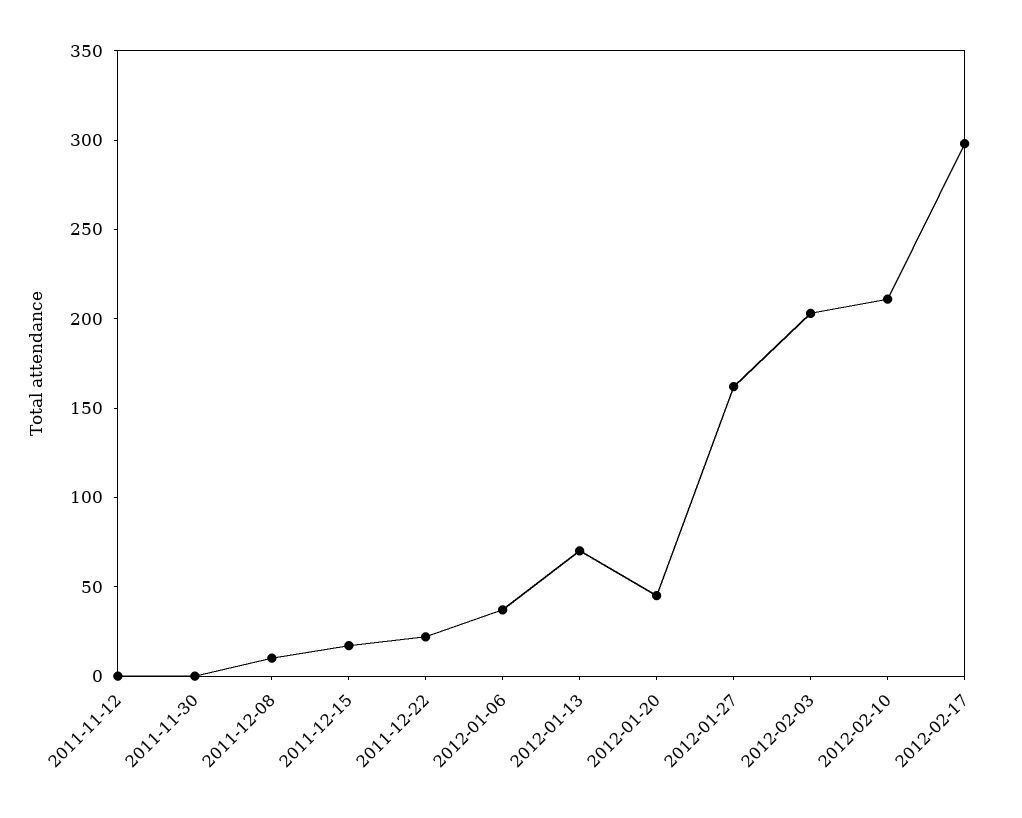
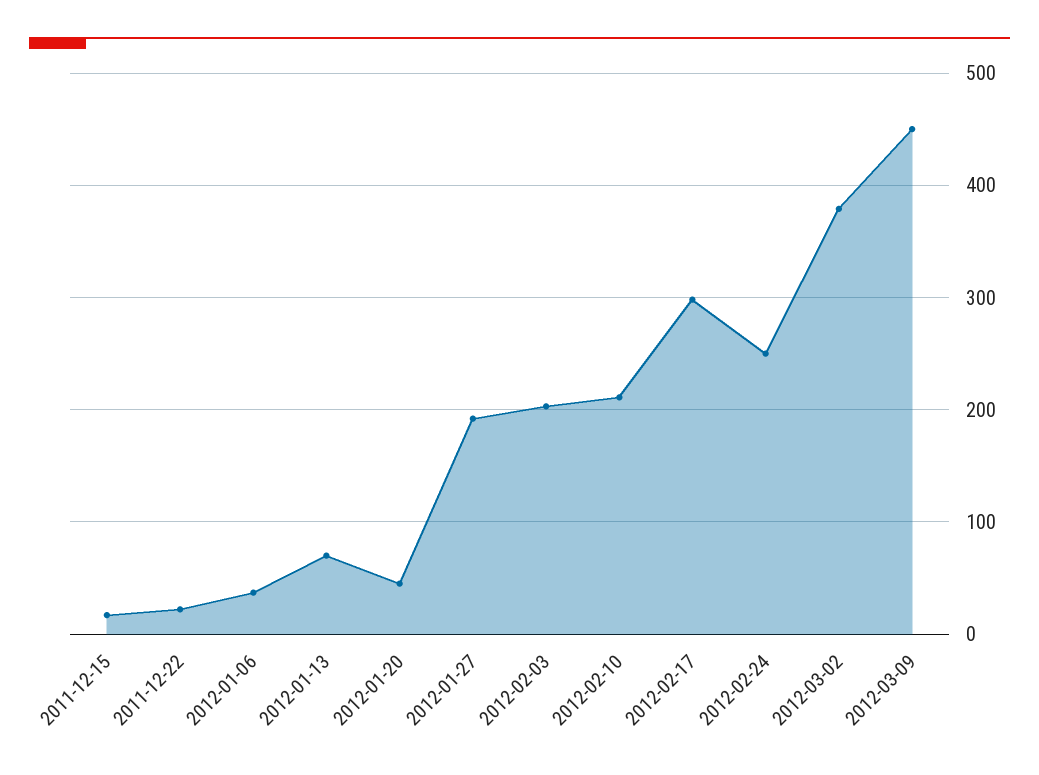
2011-11-12: 0 -> none
2011-11-30: 0 -> none
2011-12-08: 10 -> none
2012-01-27: 160 -> 190
2012-02-24: none -> 250
2012-03-02: none -> 380
2012-03-09: none -> 450

